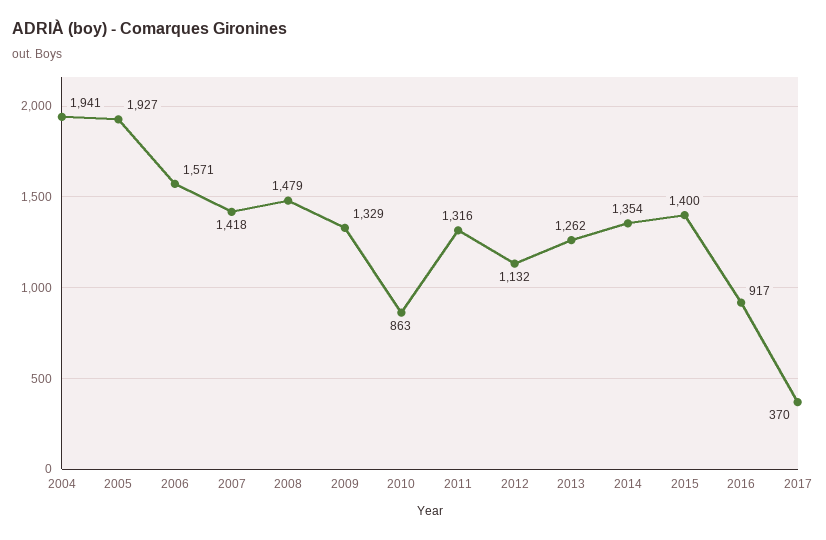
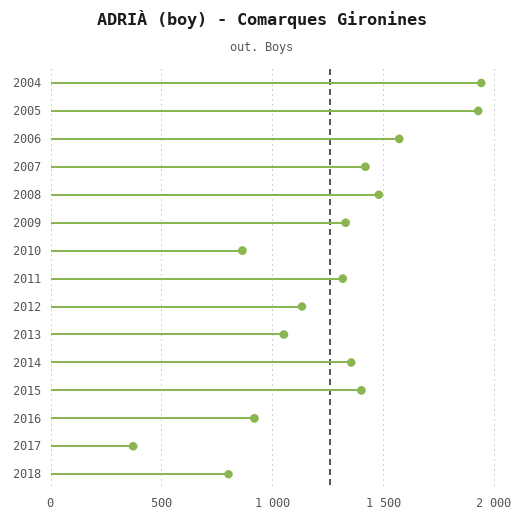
2013: 1262 -> 1050
2018: none -> 800

